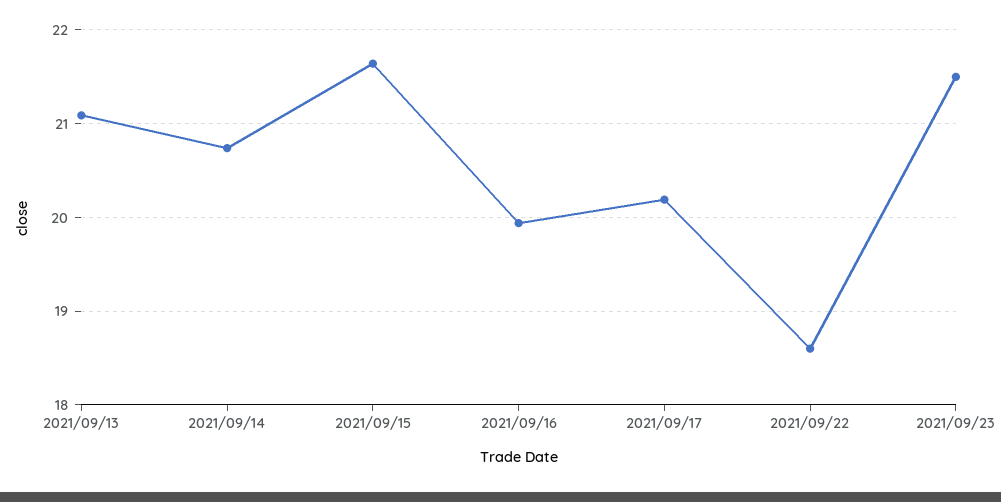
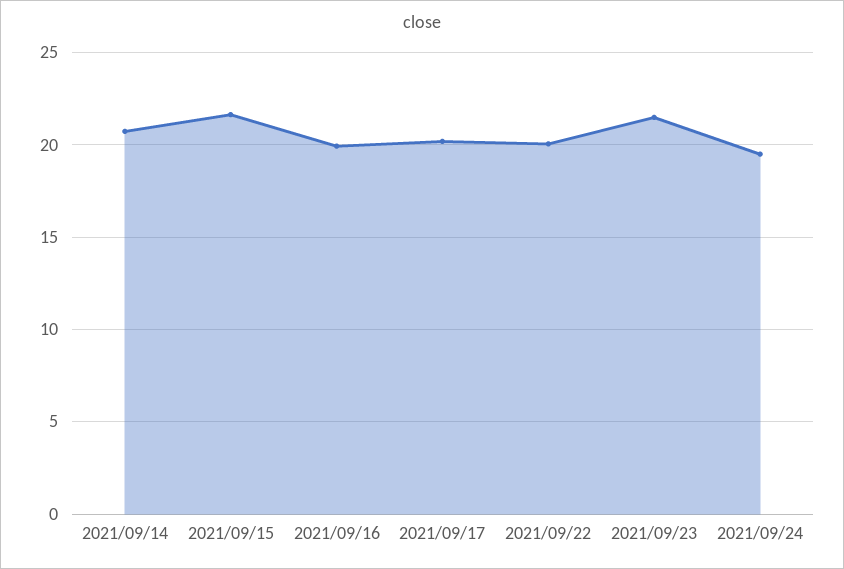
2021/09/13: 21.1 -> none
2021/09/22: 18.6 -> 20
2021/09/24: none -> 19.5

